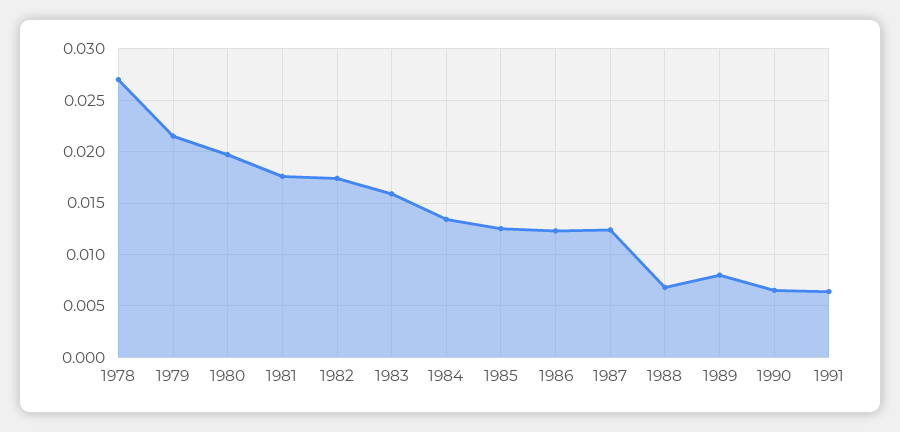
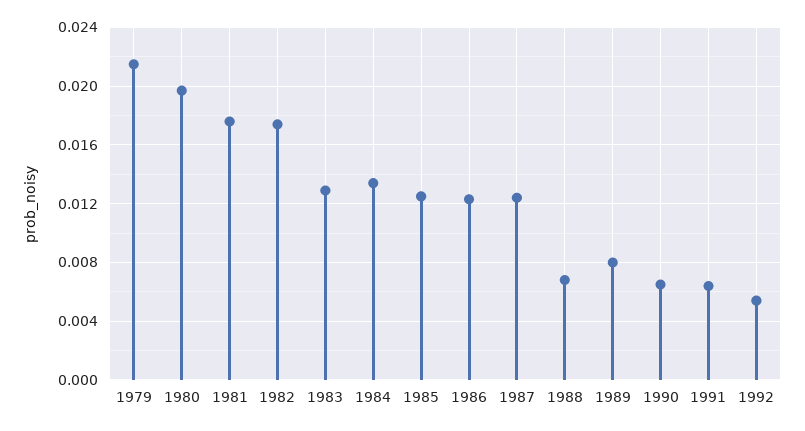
1978: 0.027 -> none
1983: 0.016 -> 0.013
1992: none -> 0.0055

